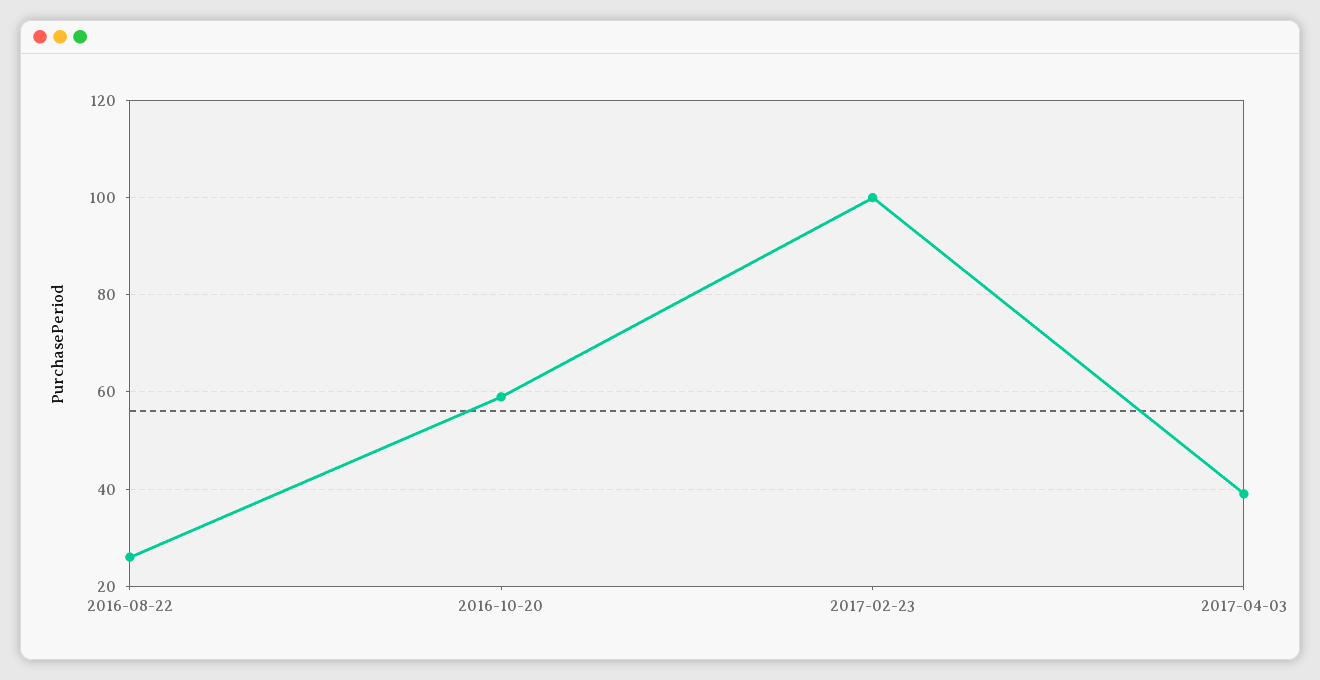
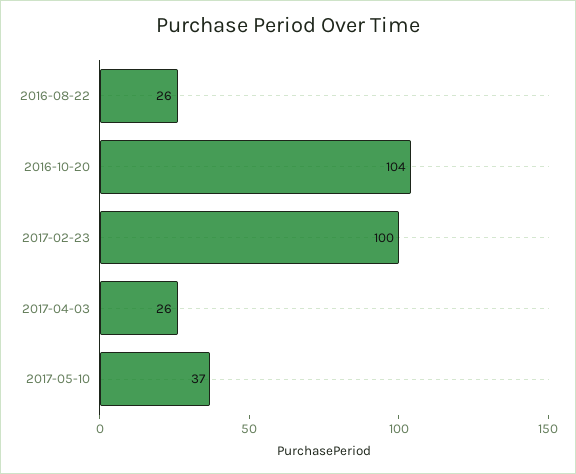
2016-10-20: 60 -> 104
2017-04-03: 40 -> 26
2017-05-10: none -> 37

